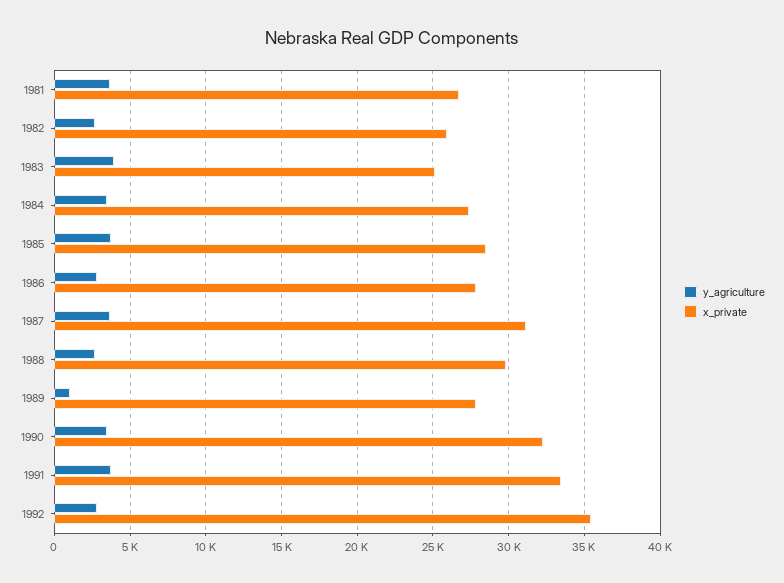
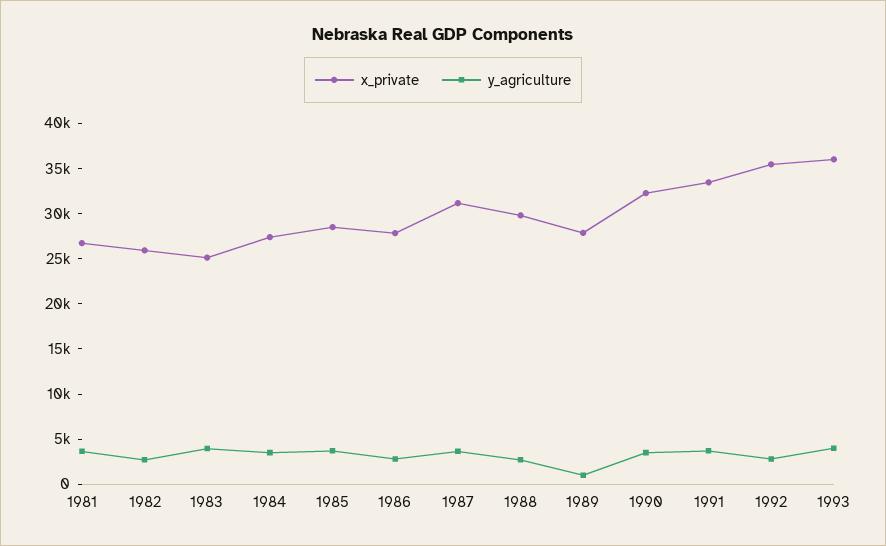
x_private, 1993: none -> 36000
y_agriculture, 1993: none -> 4000

